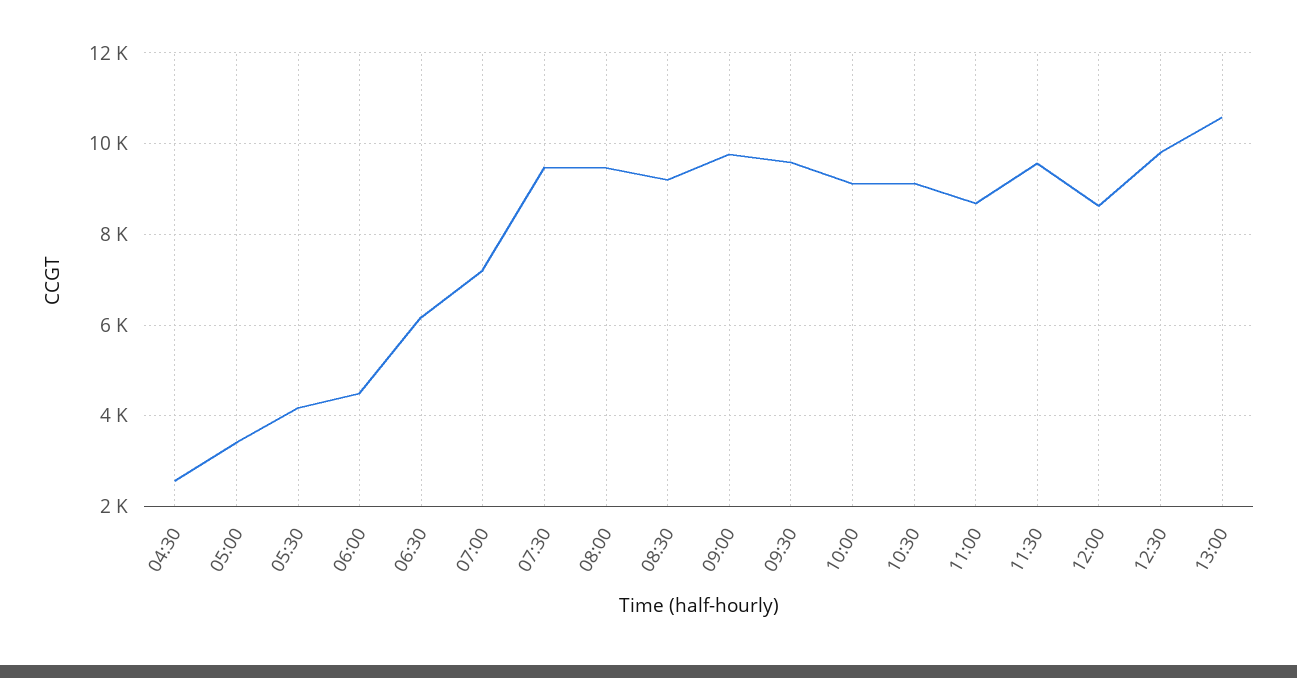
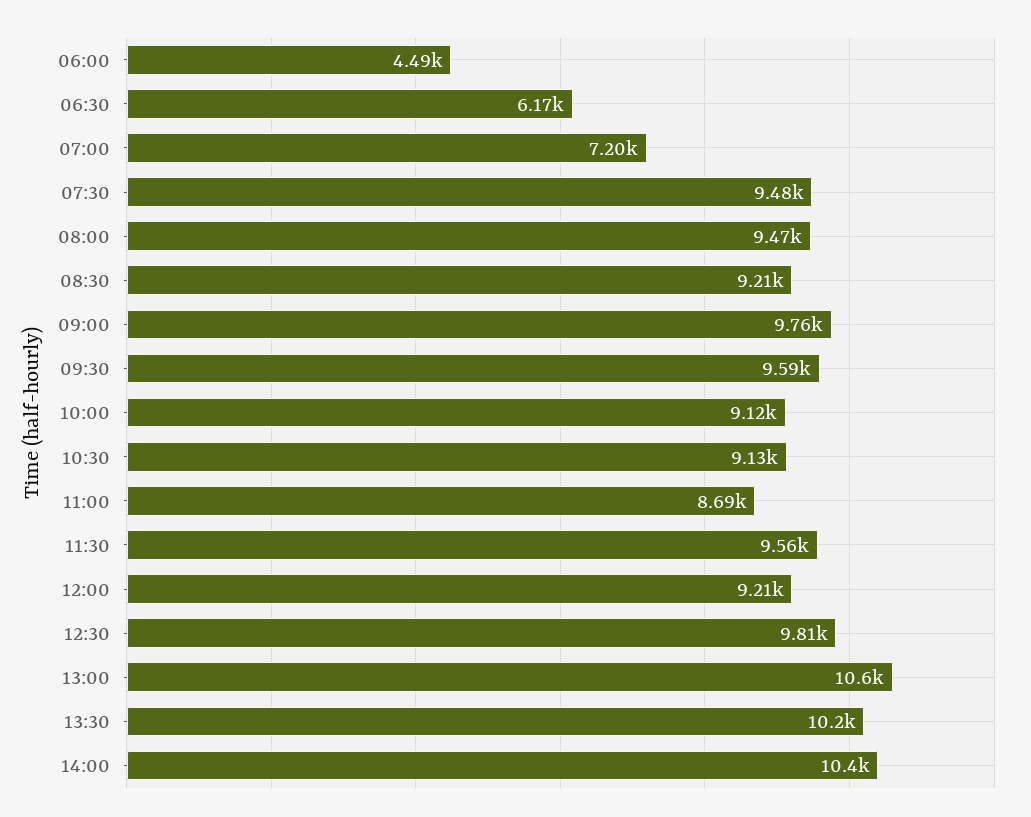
04:30: 2600 -> none
05:00: 3400 -> none
05:30: 4200 -> none
12:00: 8600 -> 9210
13:30: none -> 10200
14:00: none -> 10400

